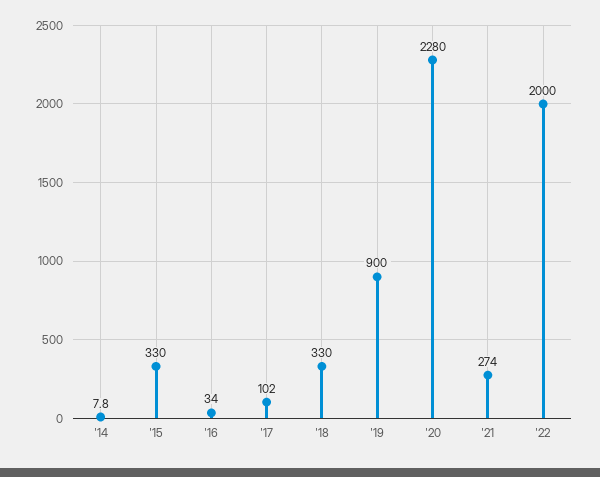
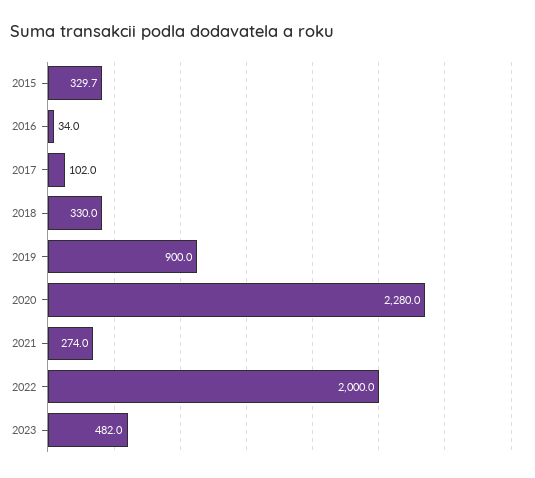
'14: 7.8 -> none
'15: 330 -> 329.7
2023: none -> 482

